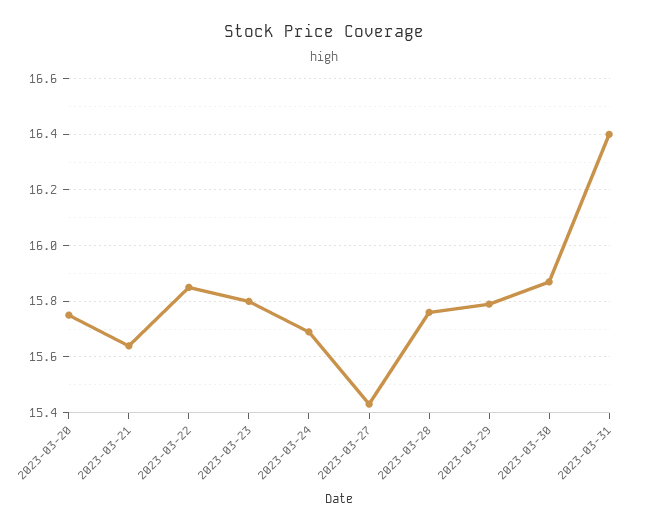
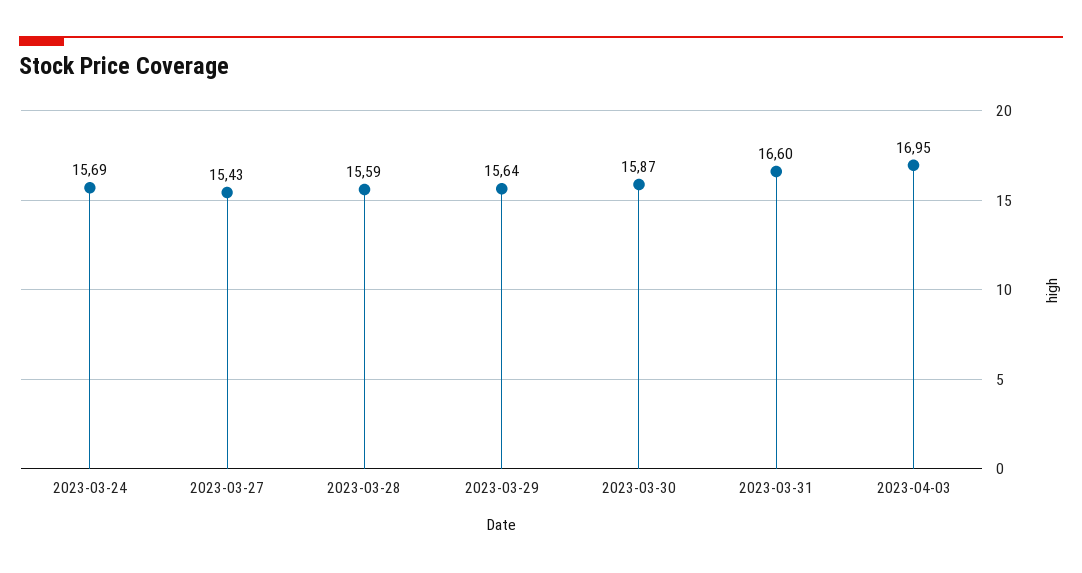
2023-03-20: 15.75 -> none
2023-03-21: 15.65 -> none
2023-03-22: 15.85 -> none
2023-03-23: 15.8 -> none
2023-03-28: 15.75 -> 15.59
2023-03-29: 15.8 -> 15.64
2023-03-31: 16.4 -> 16.6
2023-04-03: none -> 16.95

